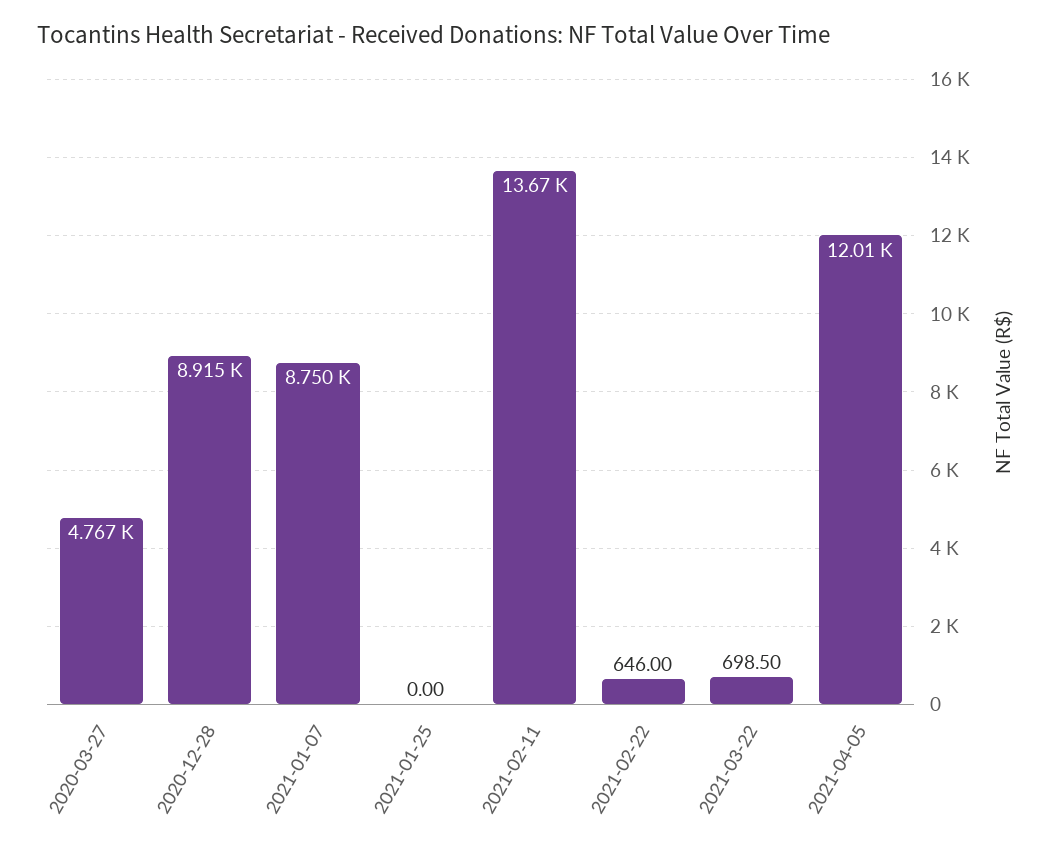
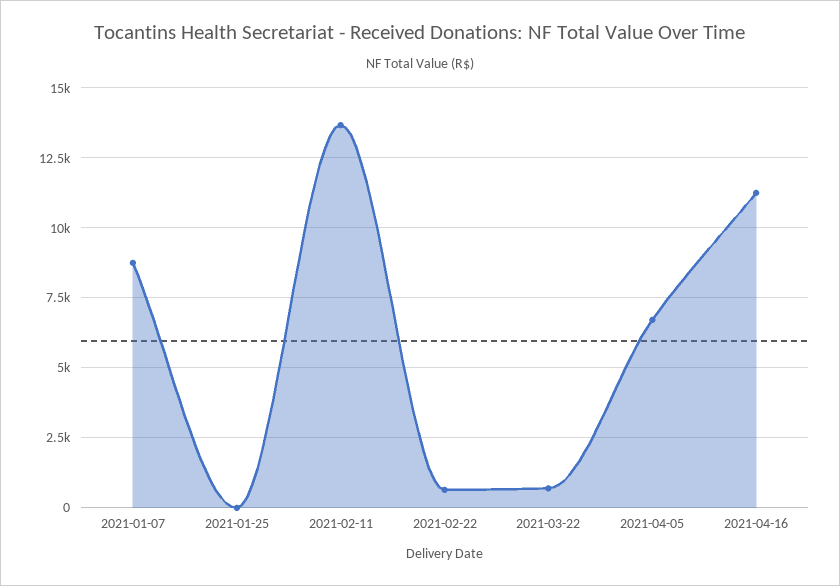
2020-03-27: 4767 -> none
2020-12-28: 8915 -> none
2021-04-05: 12010 -> 6750
2021-04-16: none -> 11250

